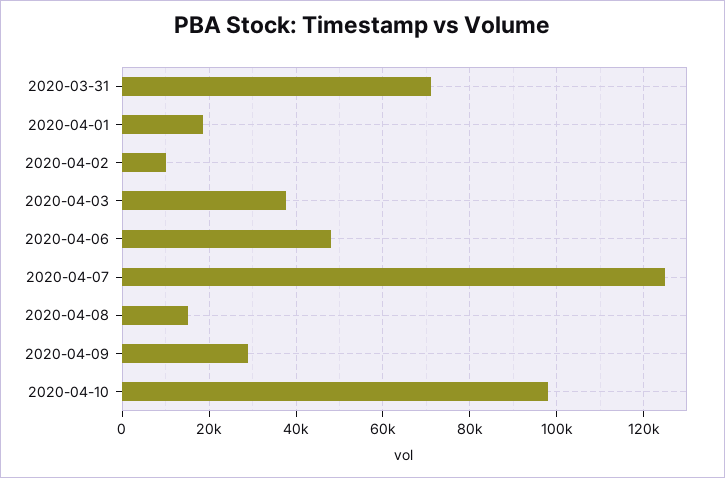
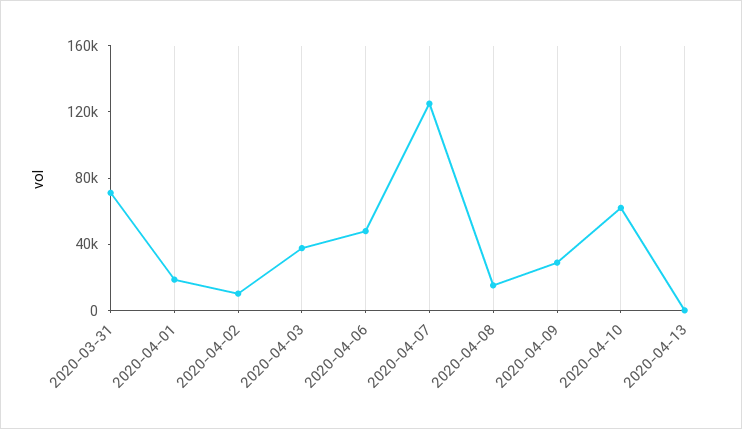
2020-04-10: 98000 -> 60000
2020-04-13: none -> 0

